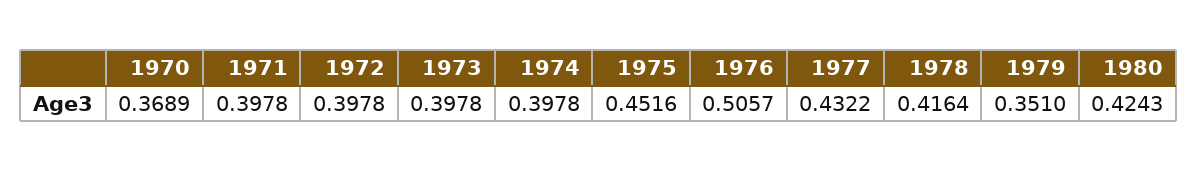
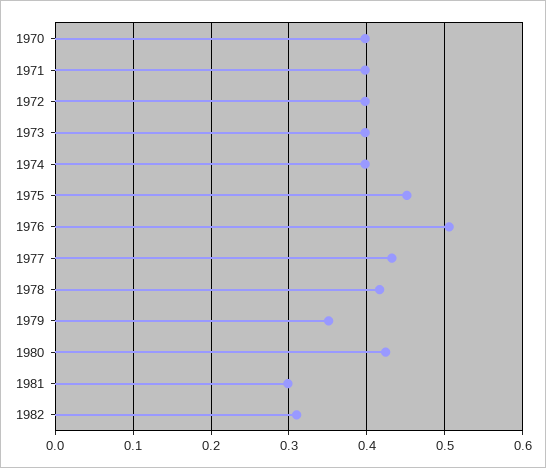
1970: 0.3689 -> 0.4
1981: none -> 0.3
1982: none -> 0.31

